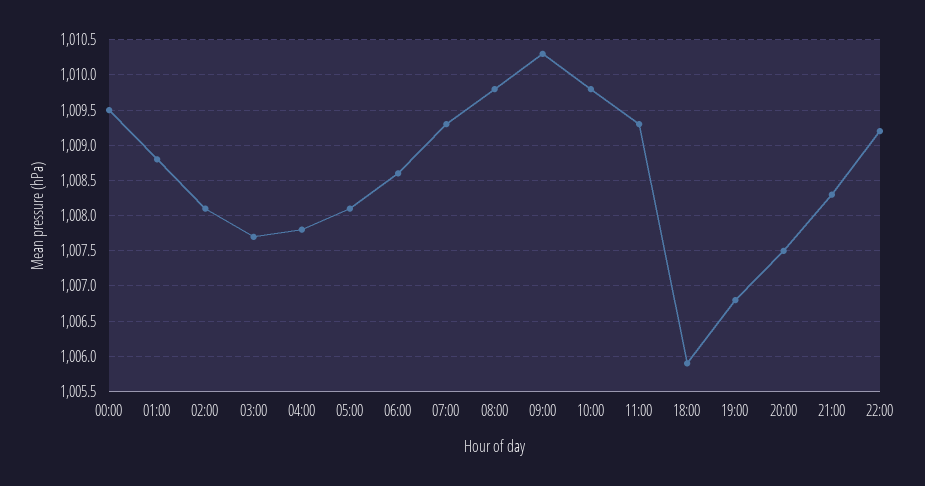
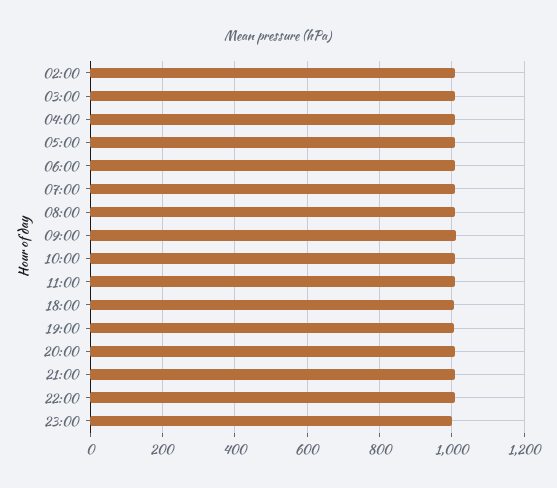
00:00: 1009.5 -> none
01:00: 1008.8 -> none
23:00: none -> 1000

